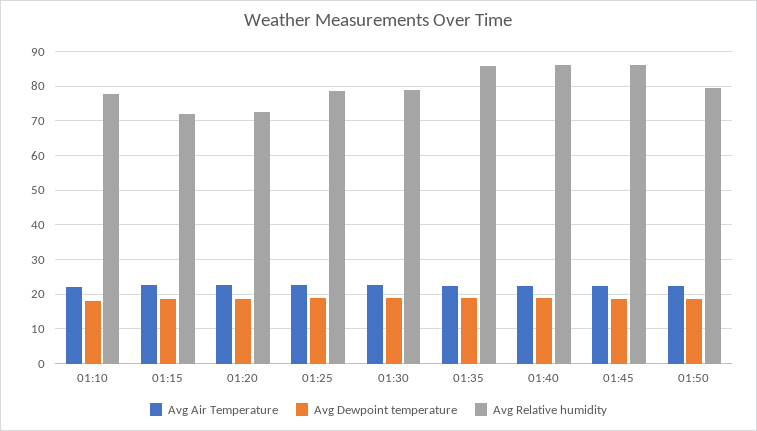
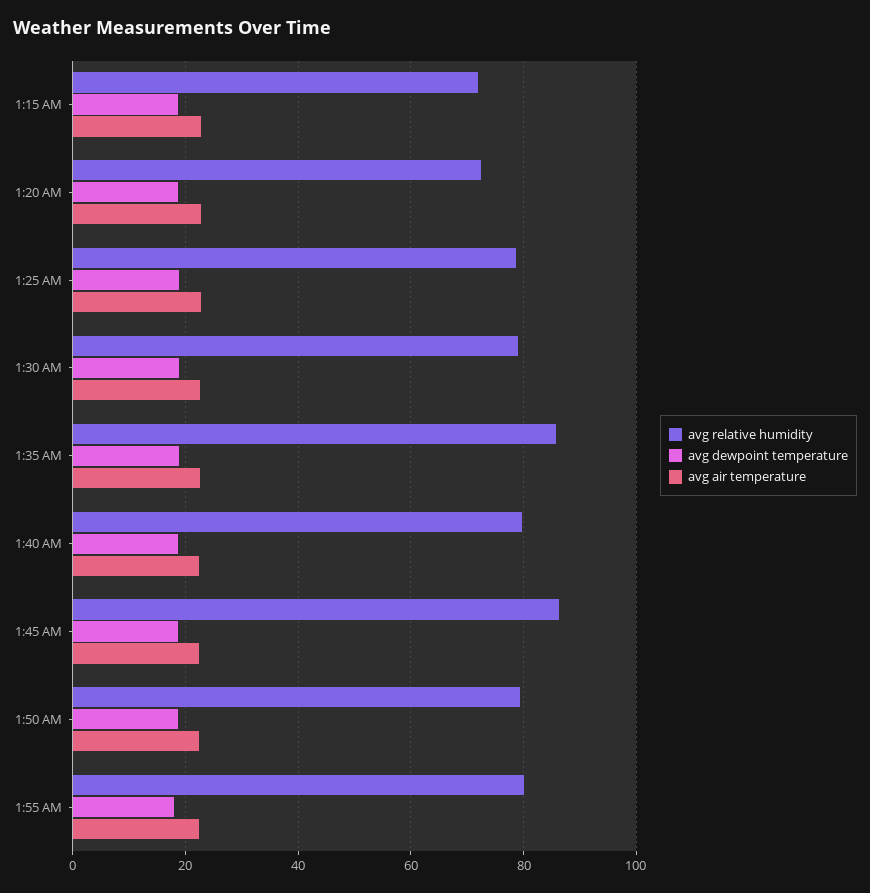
Avg Air Temperature, 01:10: 22 -> none
Avg Dewpoint temperature, 01:10: 18 -> none
Avg Relative humidity, 01:10: 78 -> none
Avg Relative humidity, 01:40: 86 -> 80
Avg Relative humidity, 1:55 AM: none -> 80
Avg Dewpoint temperature, 1:55 AM: none -> 18
Avg Air Temperature, 1:55 AM: none -> 22

